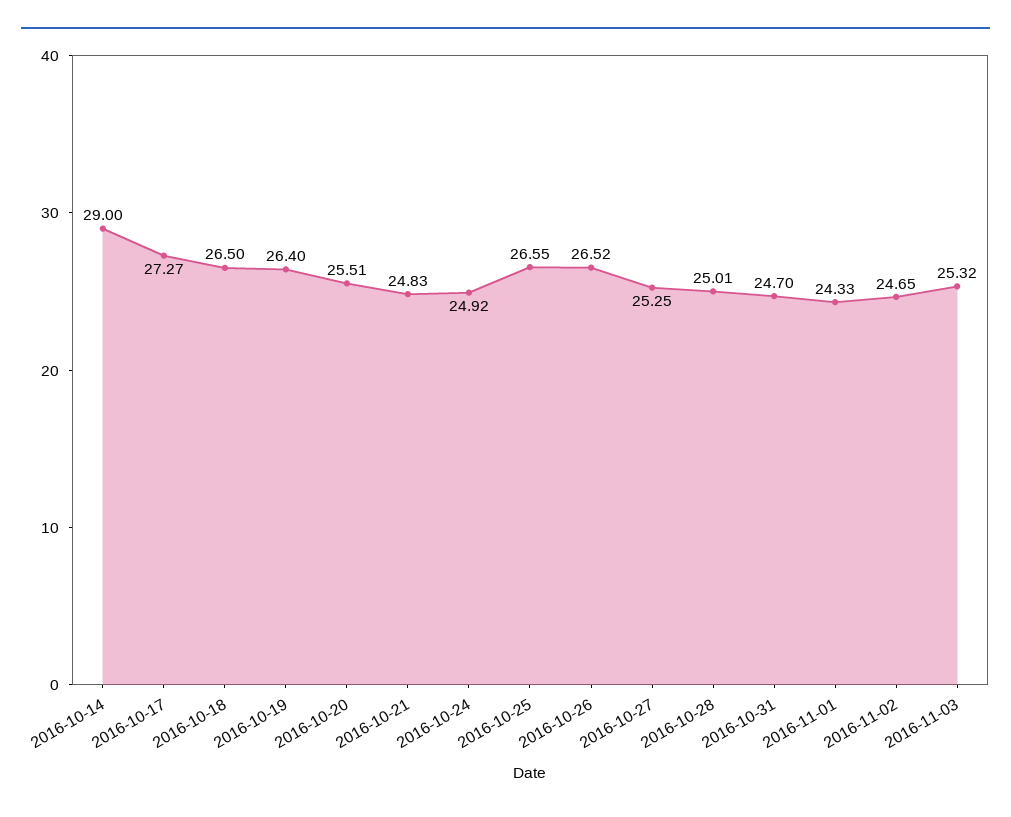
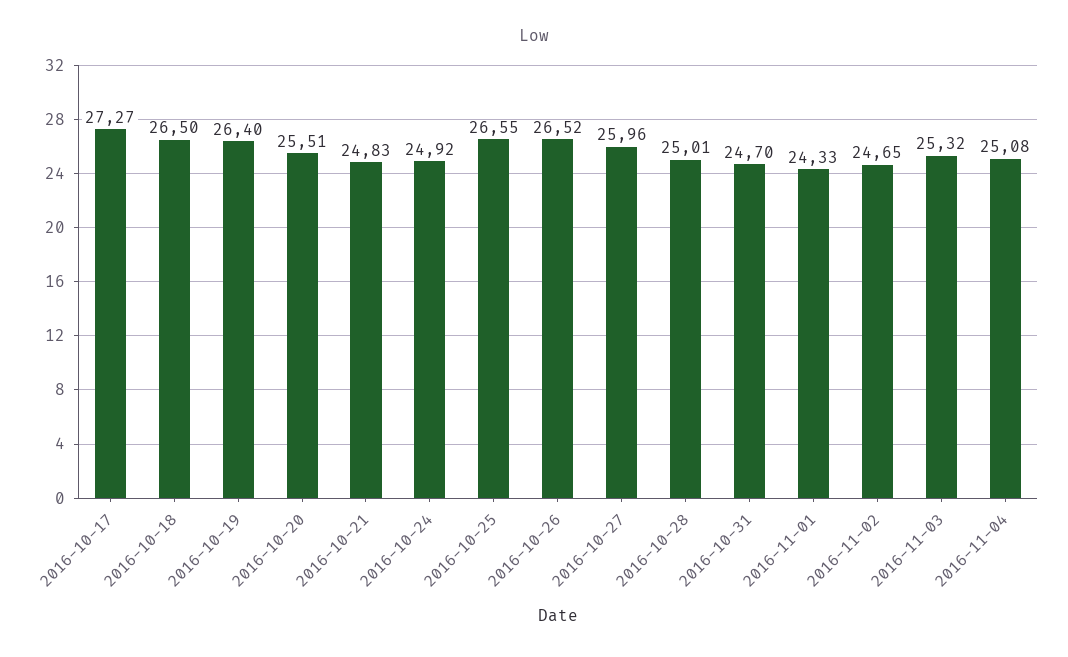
2016-10-14: 29 -> none
2016-10-27: 25.25 -> 25.96
2016-11-04: none -> 25.08

